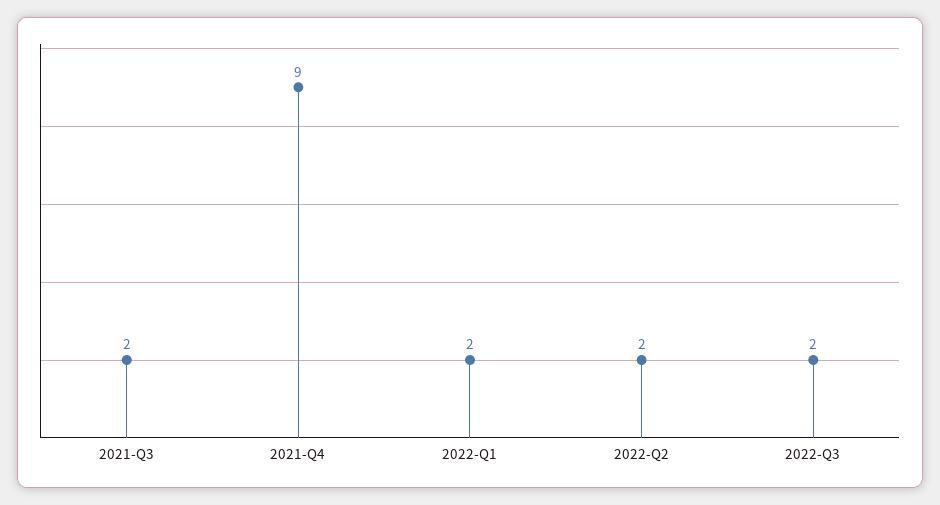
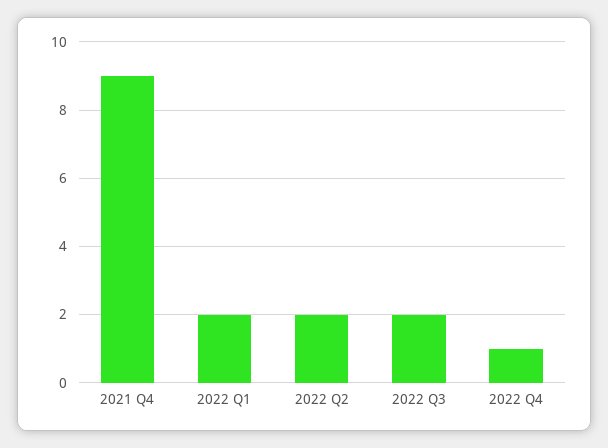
2021-Q3: 2 -> none
2022 Q4: none -> 1

